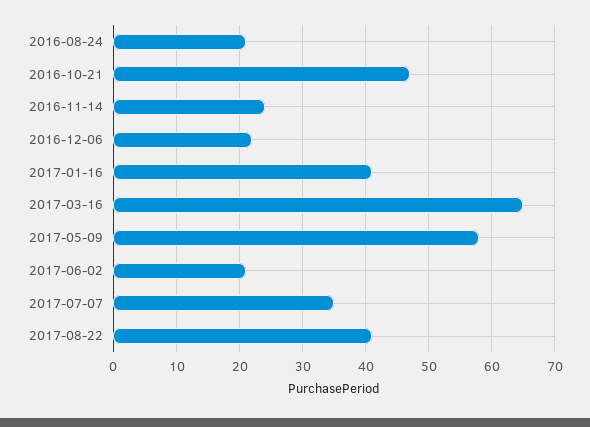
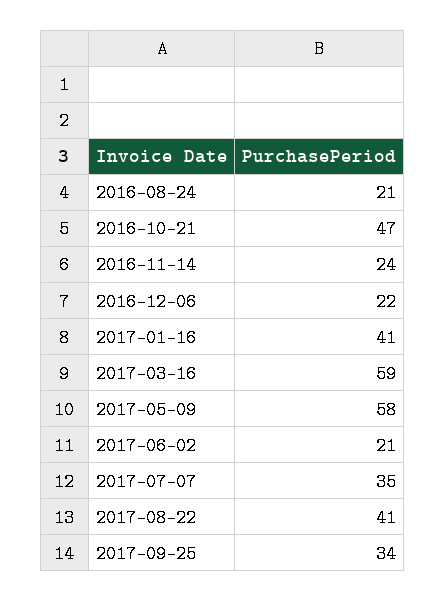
2017-03-16: 65 -> 59
2017-09-25: none -> 34

